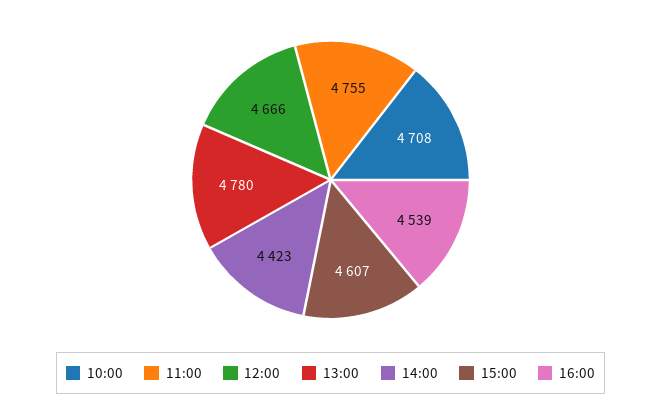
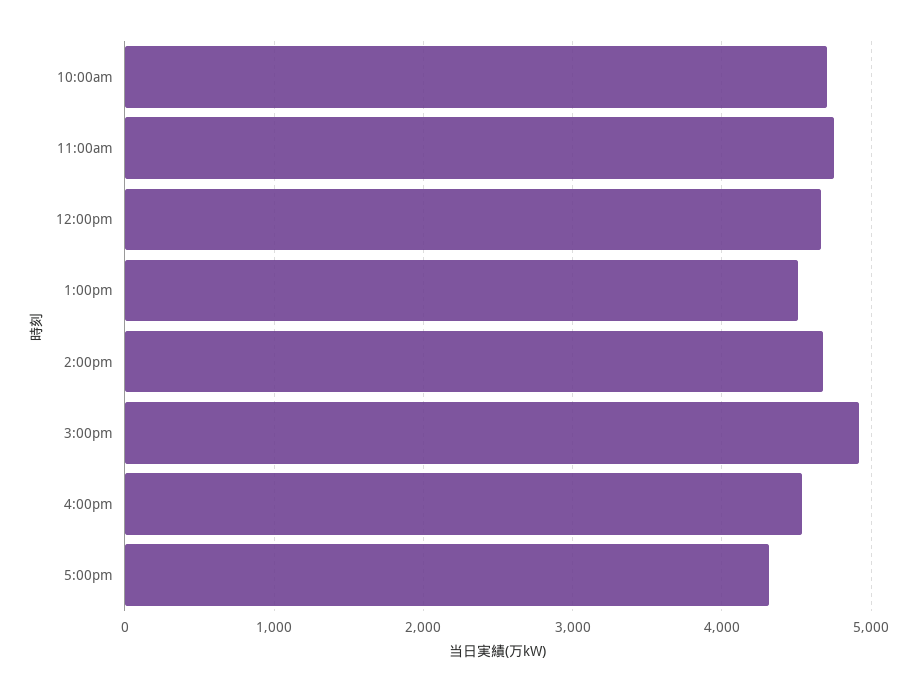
13:00: 4780 -> 4500
14:00: 4423 -> 4700
15:00: 4607 -> 4900
5:00pm: none -> 4300

